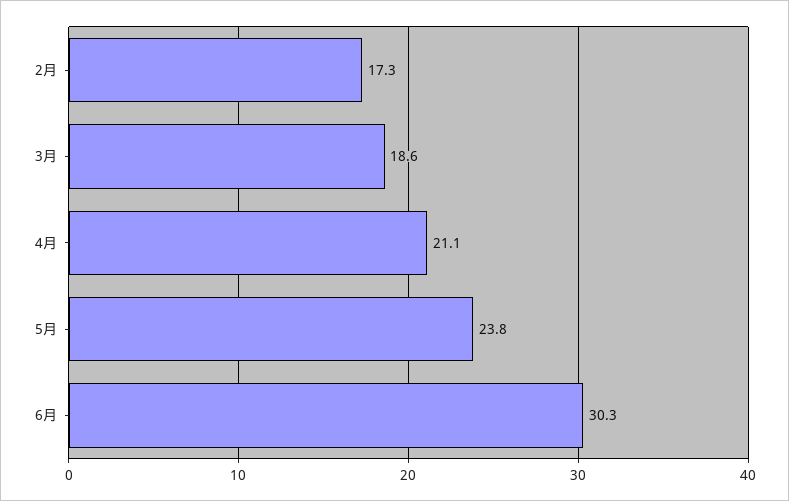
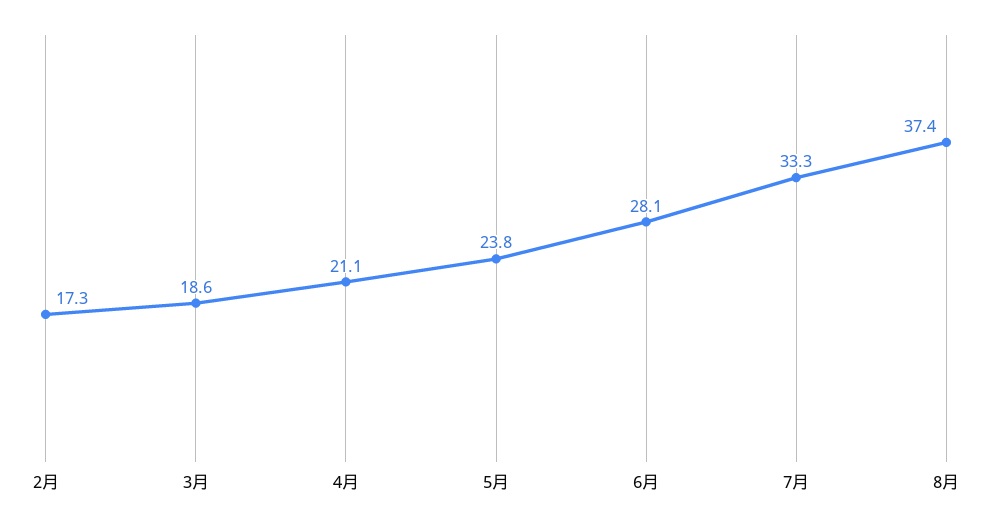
6月: 30.3 -> 28.1
7月: none -> 33.3
8月: none -> 37.4

